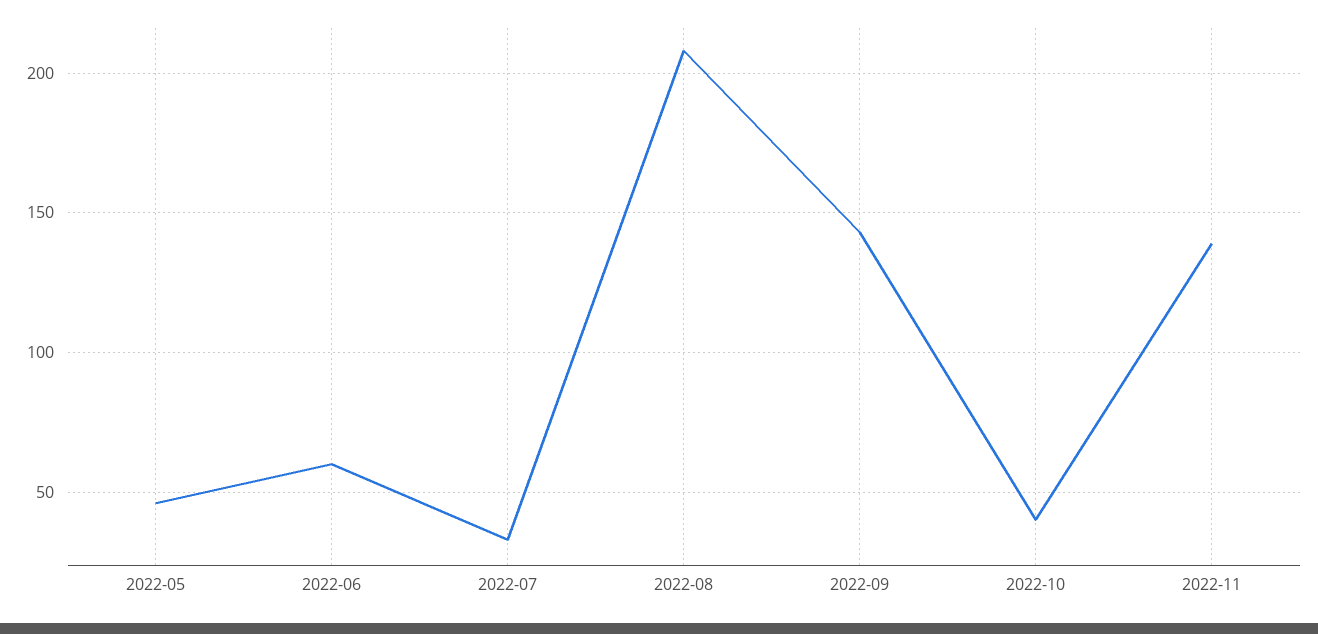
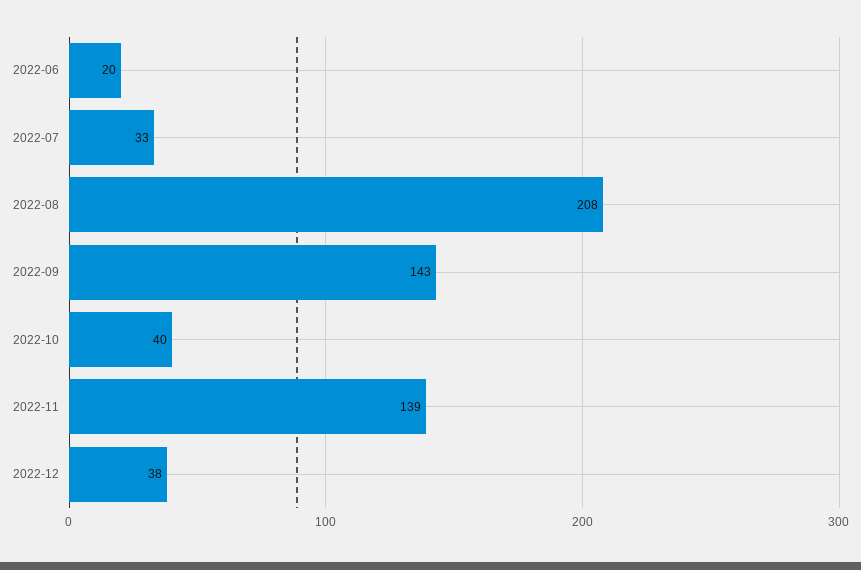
2022-05: 45 -> none
2022-06: 60 -> 20
2022-12: none -> 38

